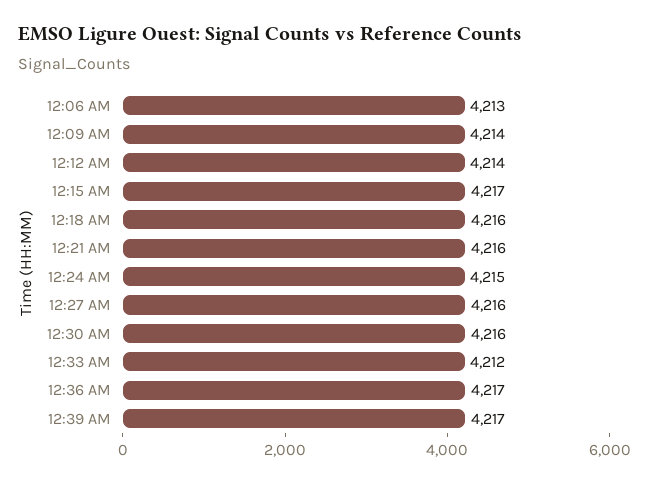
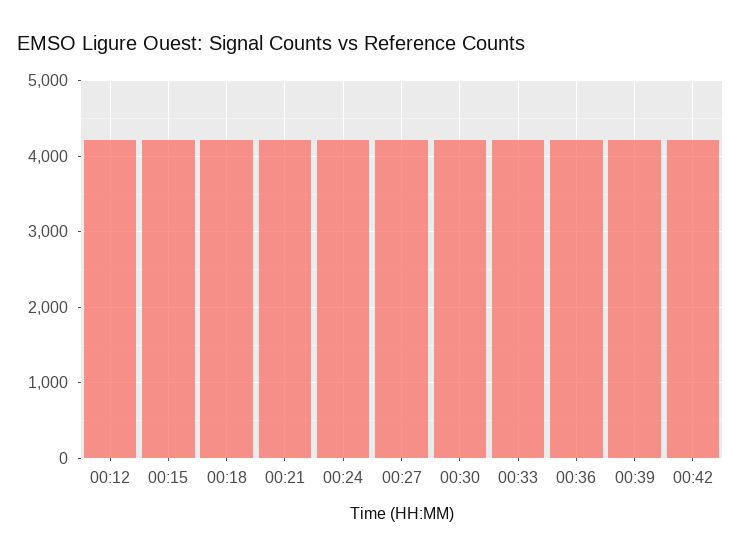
12:06 AM: 4213 -> none
12:09 AM: 4214 -> none
00:42: none -> 4200

